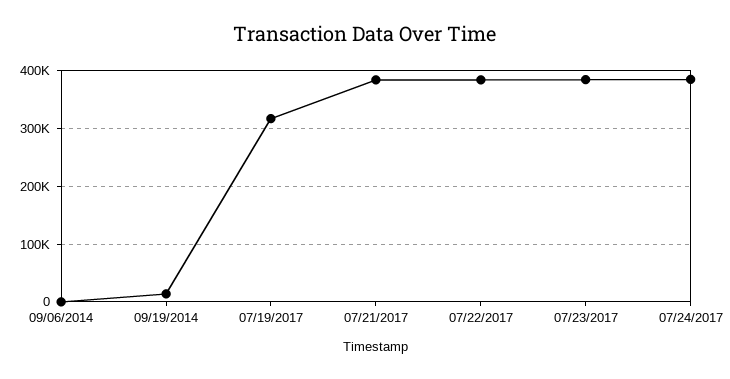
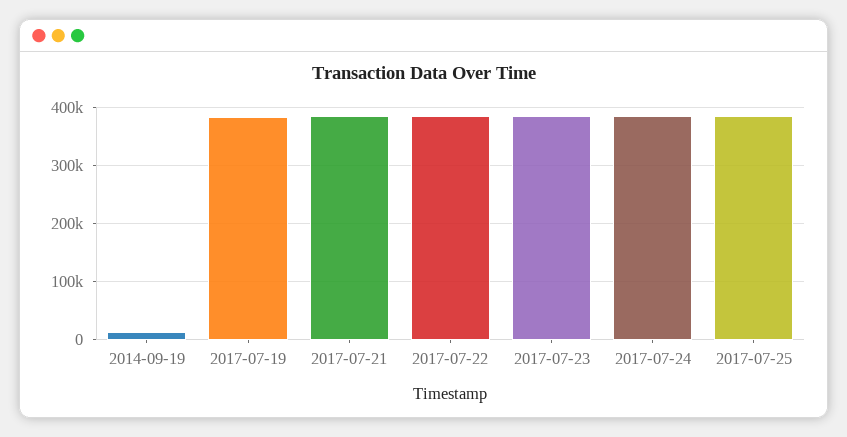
09/06/2014: 0 -> none
07/19/2017: 320000 -> 380000
2017-07-25: none -> 380000

